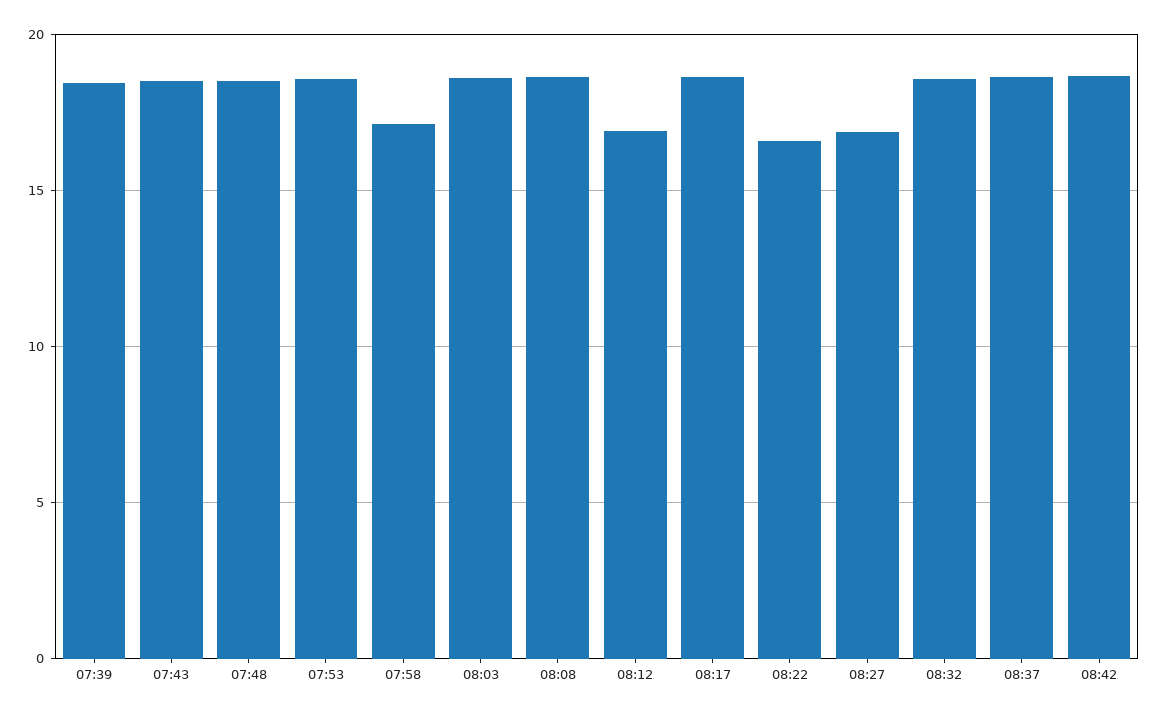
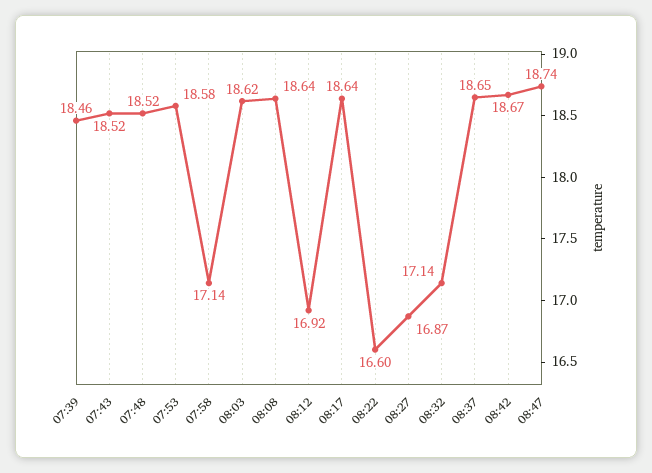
08:32: 18.5 -> 17.14
08:47: none -> 18.74

